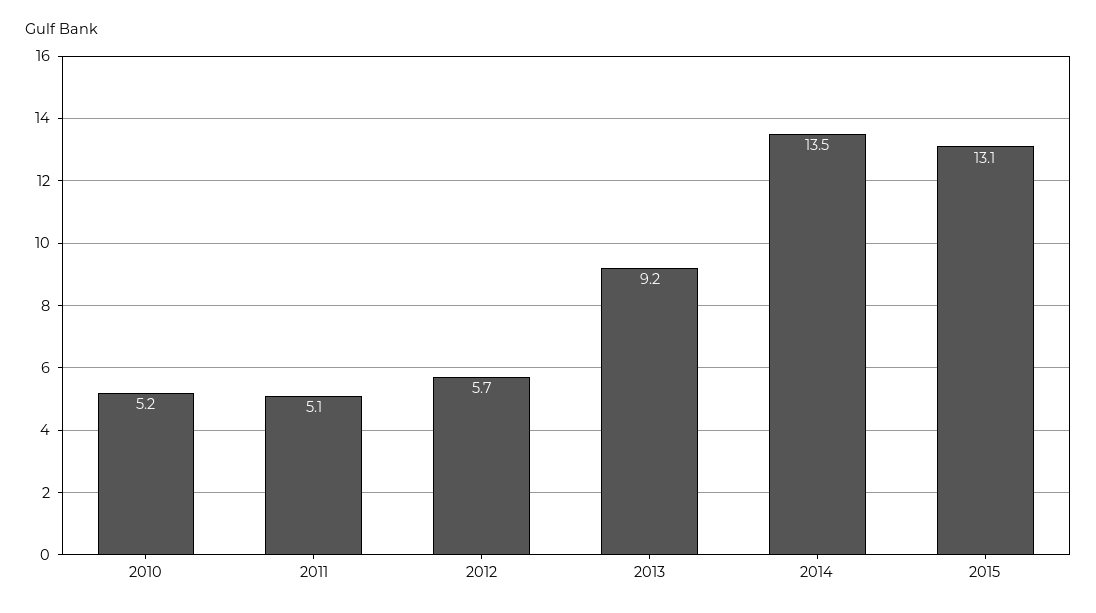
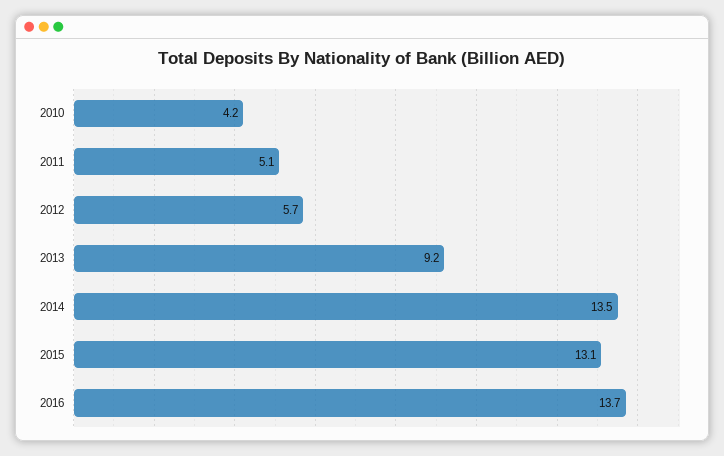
2010: 5.2 -> 4.2
2016: none -> 13.7

